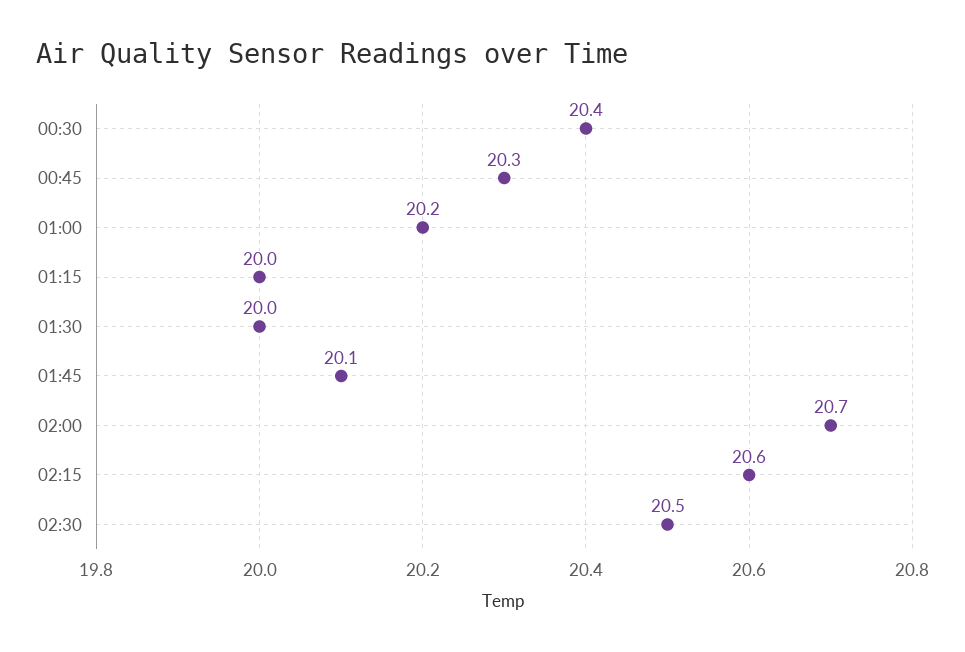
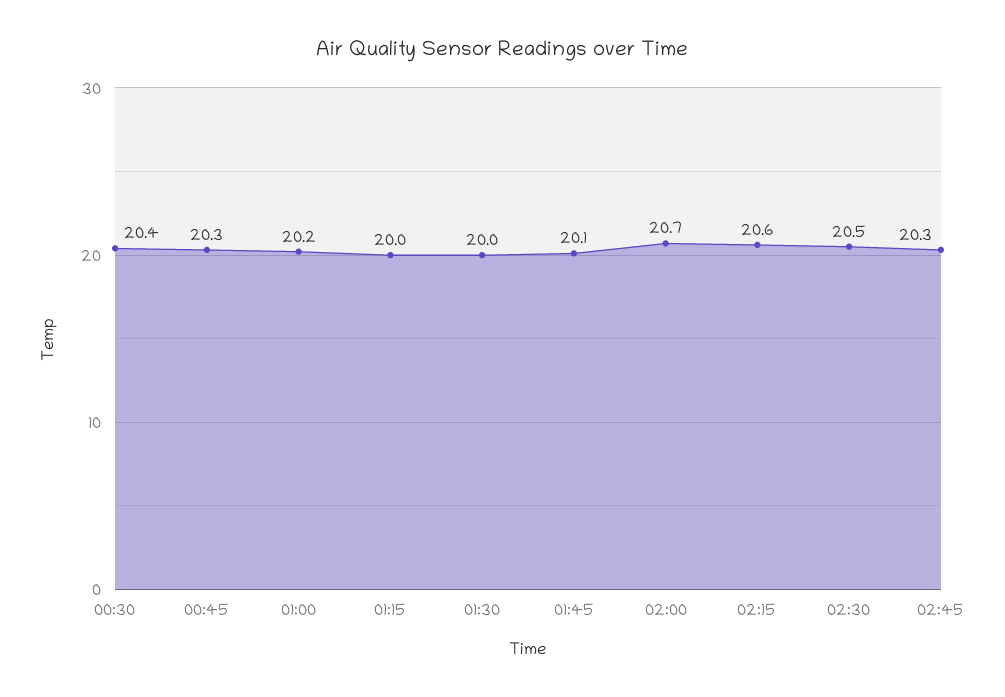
02:45: none -> 20.3

